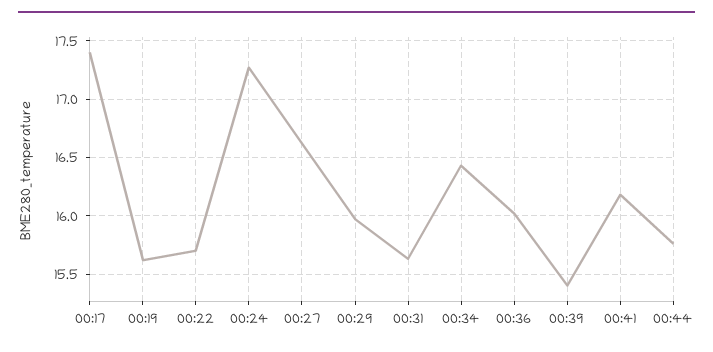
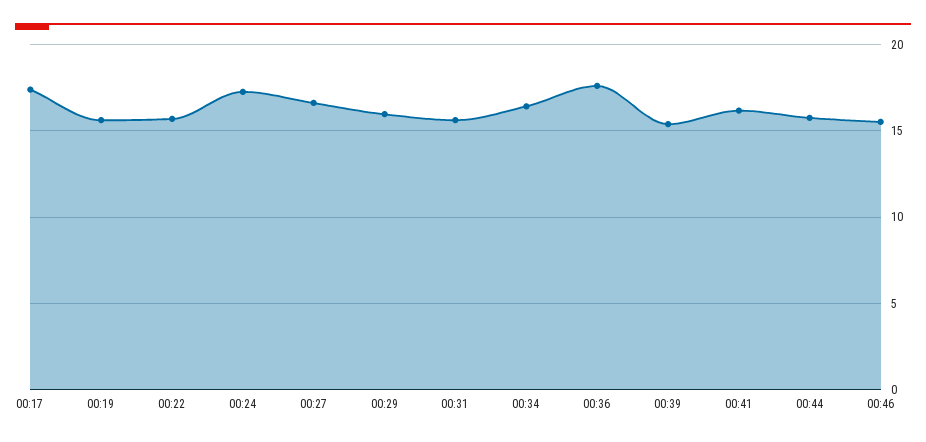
00:36: 16 -> 17.5
00:46: none -> 15.5

